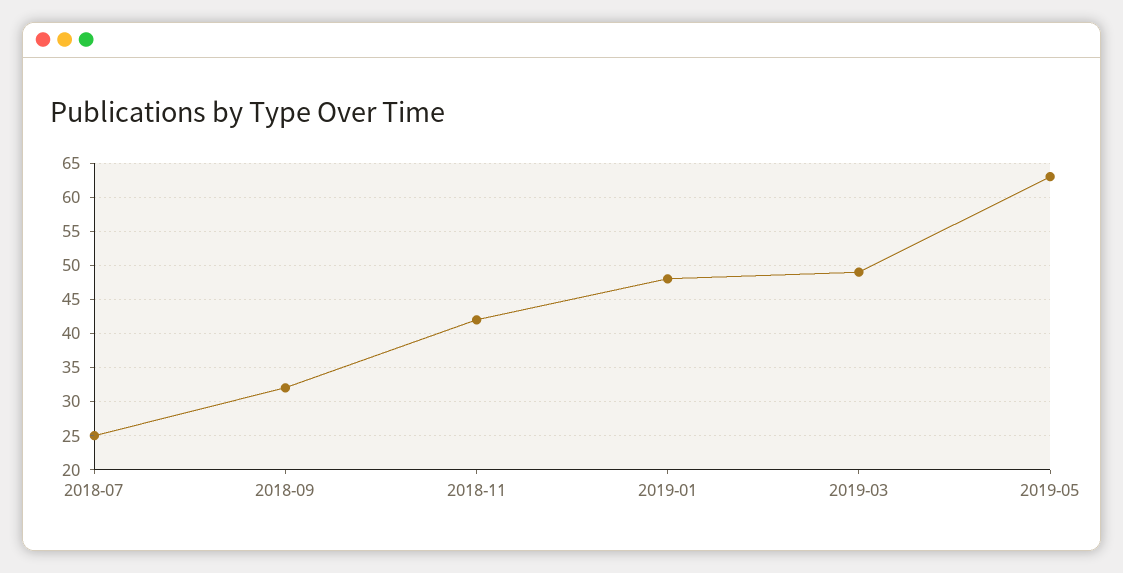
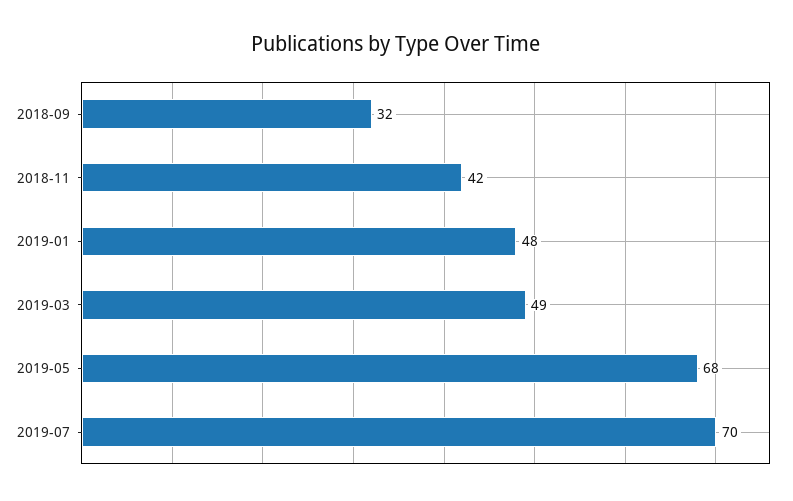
2018-07: 25 -> none
2019-05: 63 -> 68
2019-07: none -> 70

